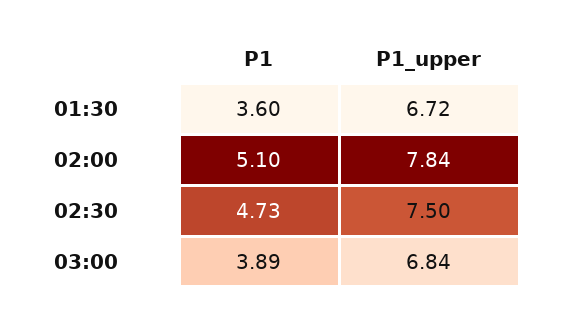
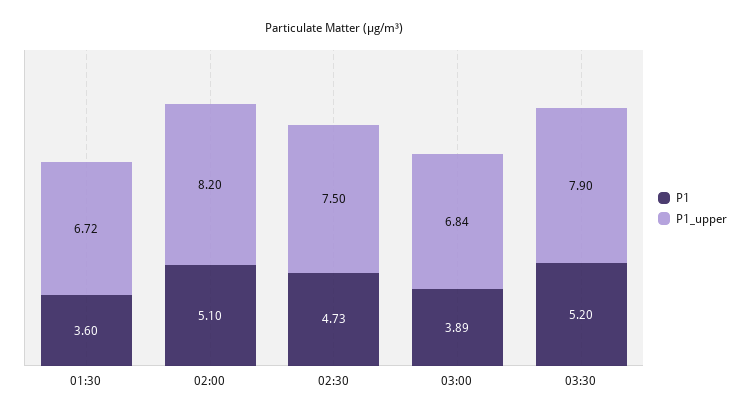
P1_upper, 02:00: 7.84 -> 8.2
P1, 03:30: none -> 5.2
P1_upper, 03:30: none -> 7.9

